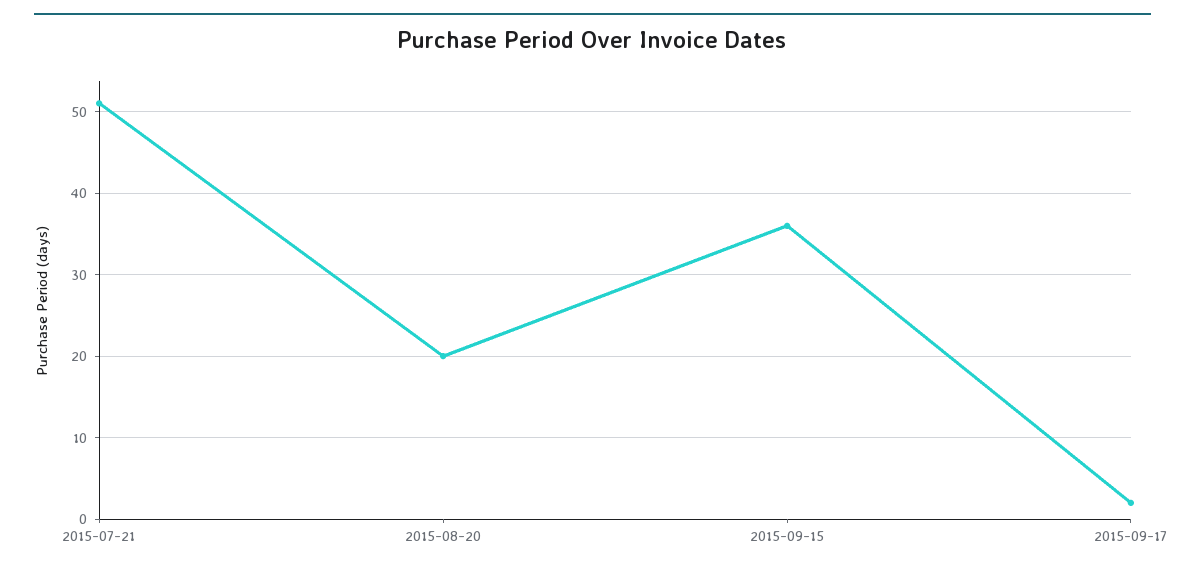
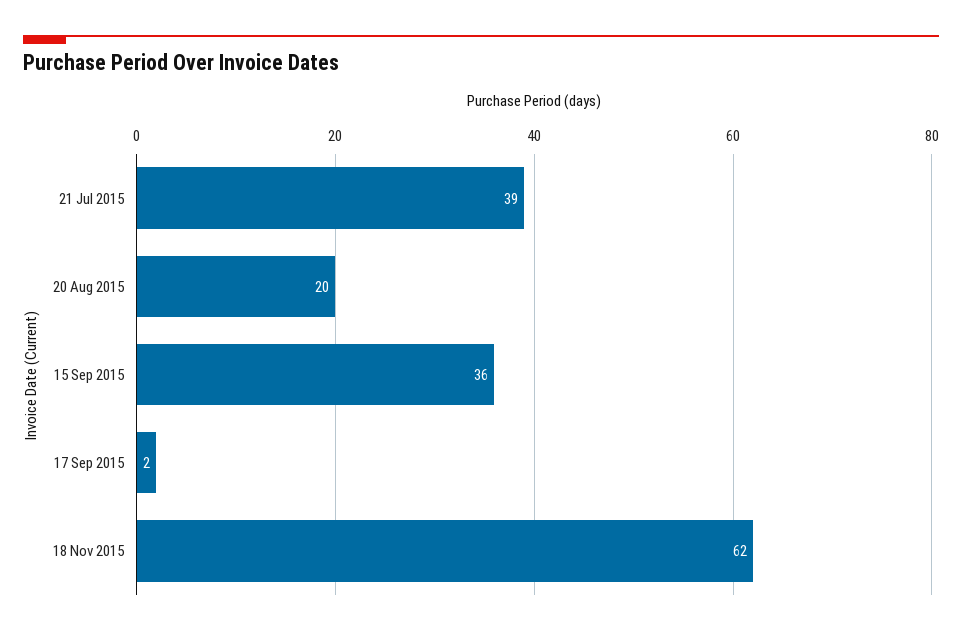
2015-07-21: 51 -> 39
18 Nov 2015: none -> 62

